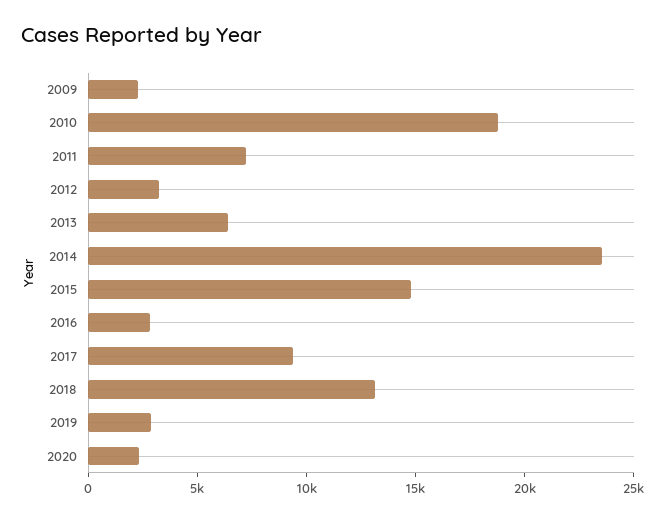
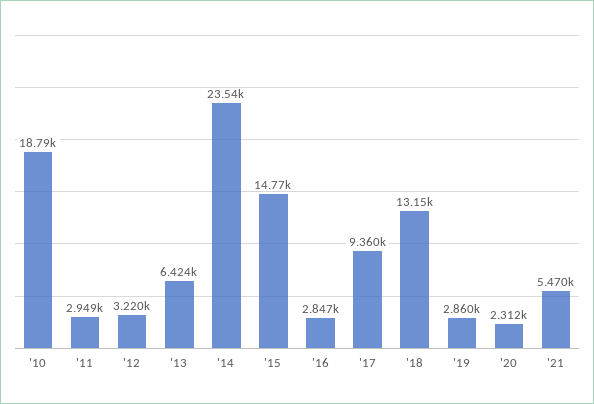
2009: 2000 -> none
2011: 7000 -> 2949
'21: none -> 5470

